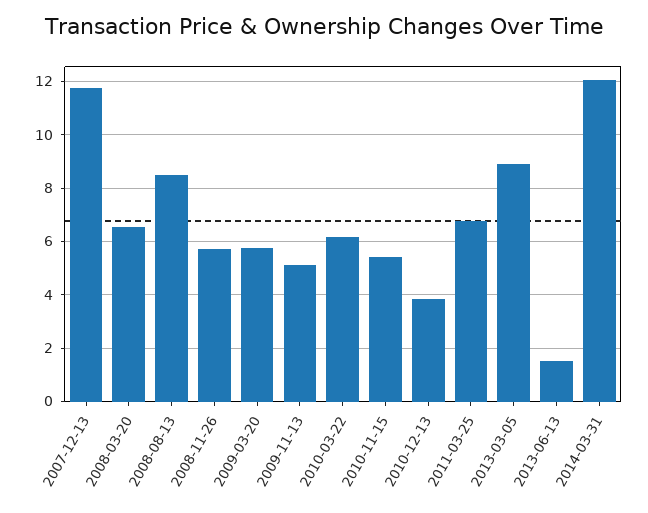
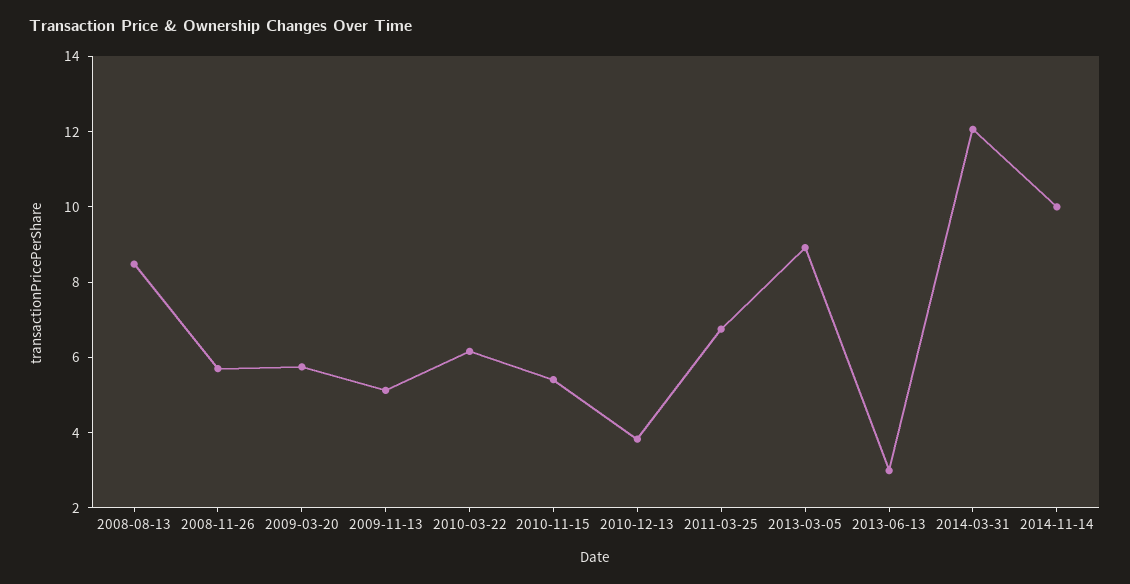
2007-12-13: 11.75 -> none
2008-03-20: 6.5 -> none
2013-06-13: 1.5 -> 3
2014-11-14: none -> 10

